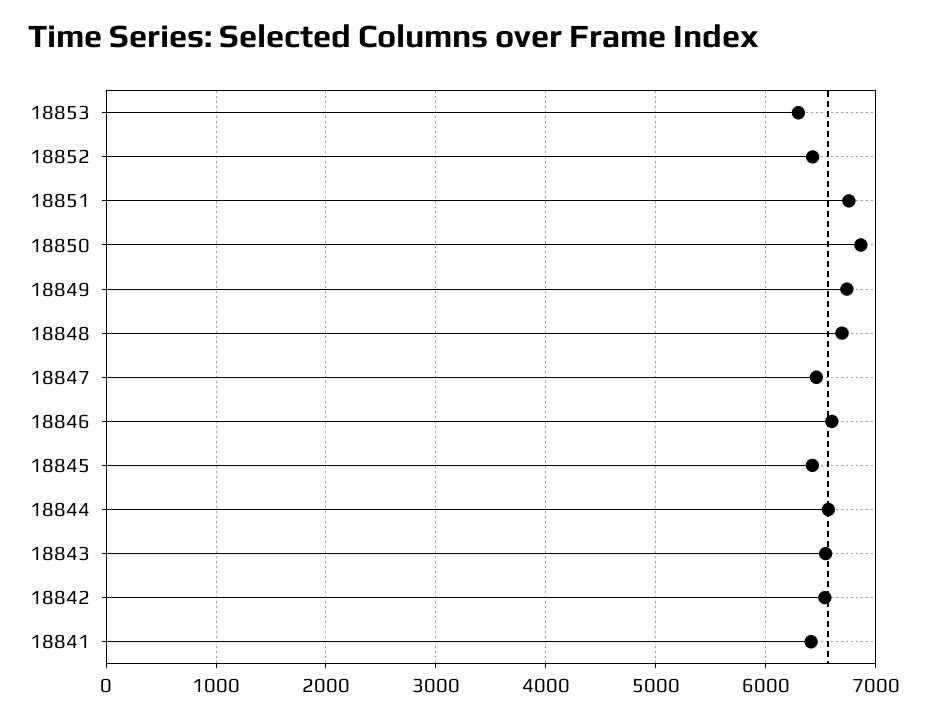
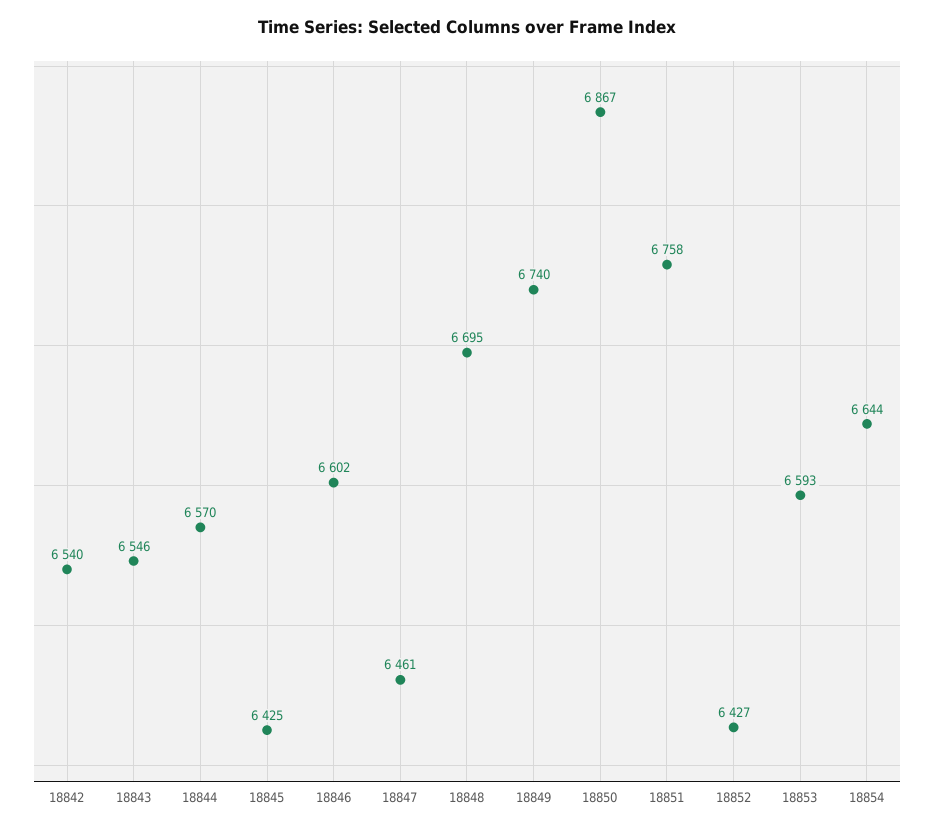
18853: 6300 -> 6593
18841: 6400 -> none
18854: none -> 6644

